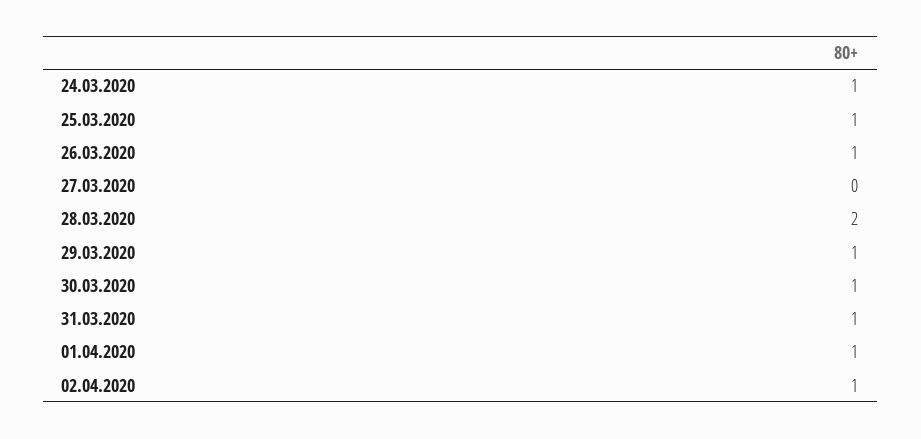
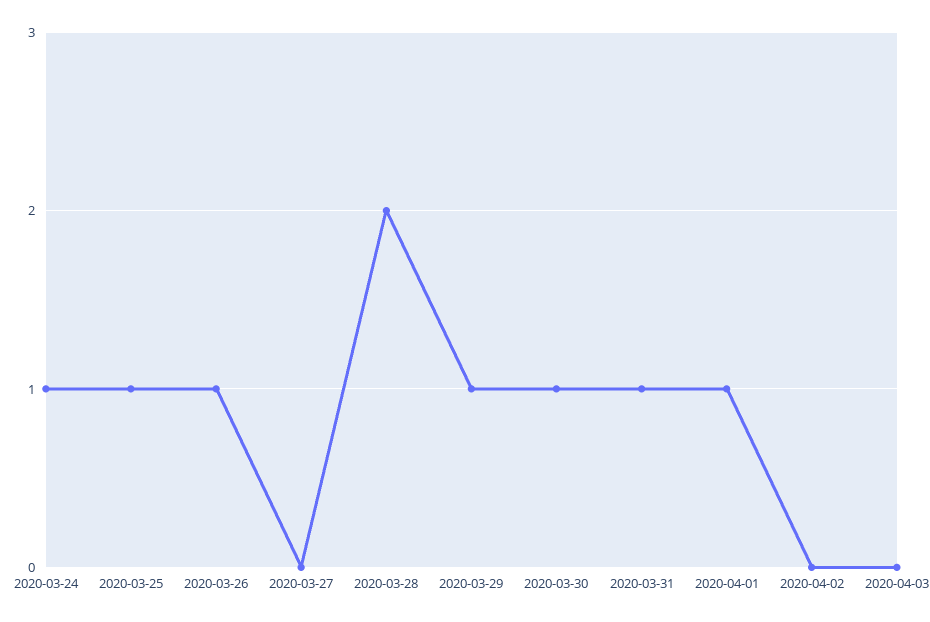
02.04.2020: 1 -> 0
2020-04-03: none -> 0

